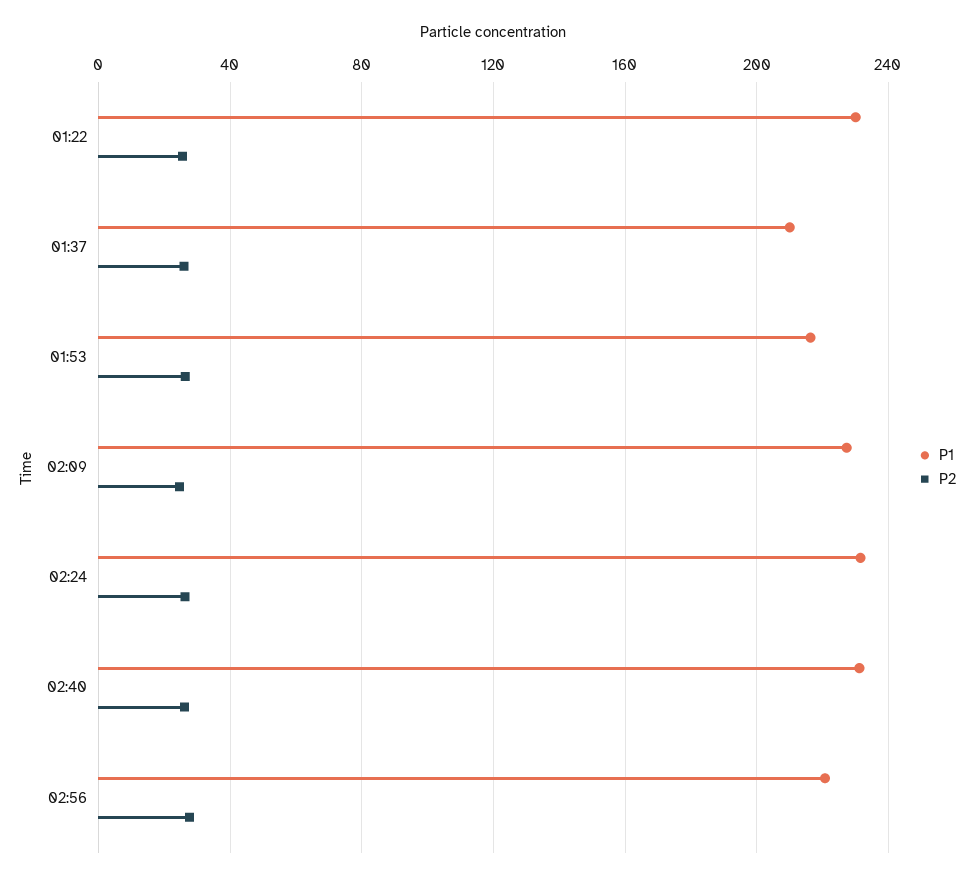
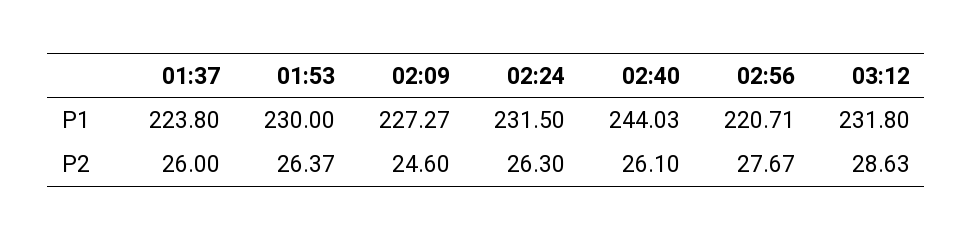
P1, 01:22: 230 -> none
P2, 01:22: 25 -> none
P1, 01:37: 210 -> 223.8
P1, 01:53: 215 -> 230
P1, 02:40: 230 -> 244.03
P1, 03:12: none -> 231.8
P2, 03:12: none -> 28.63

